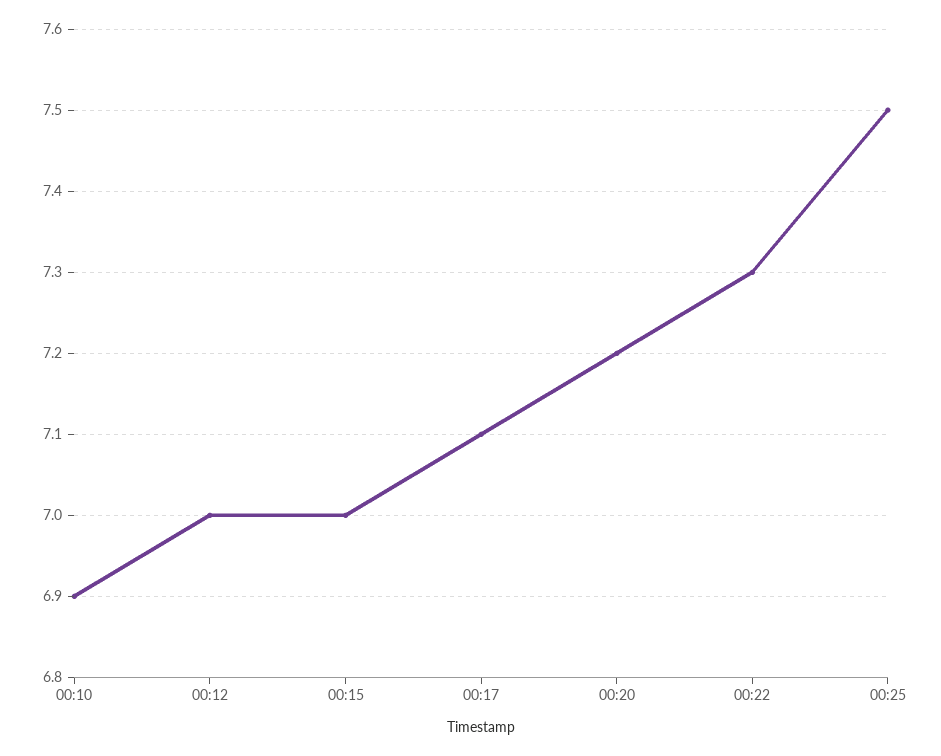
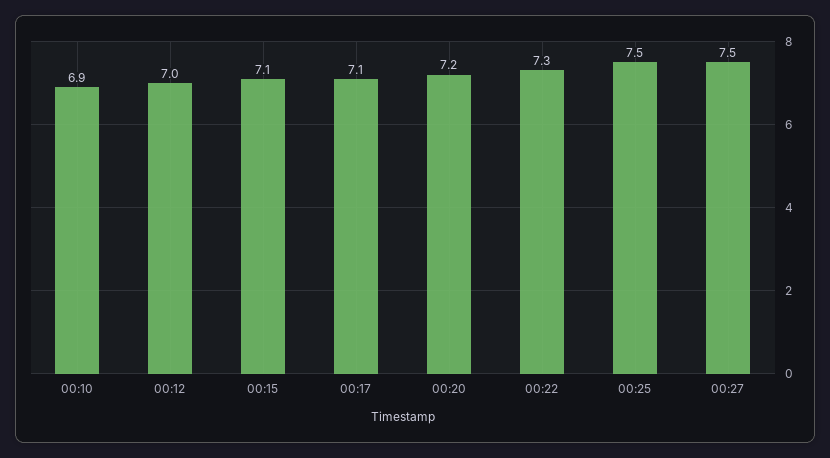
00:15: 7 -> 7.1
00:27: none -> 7.5

